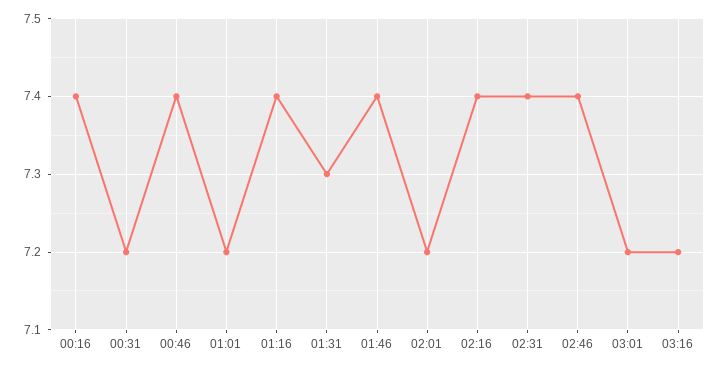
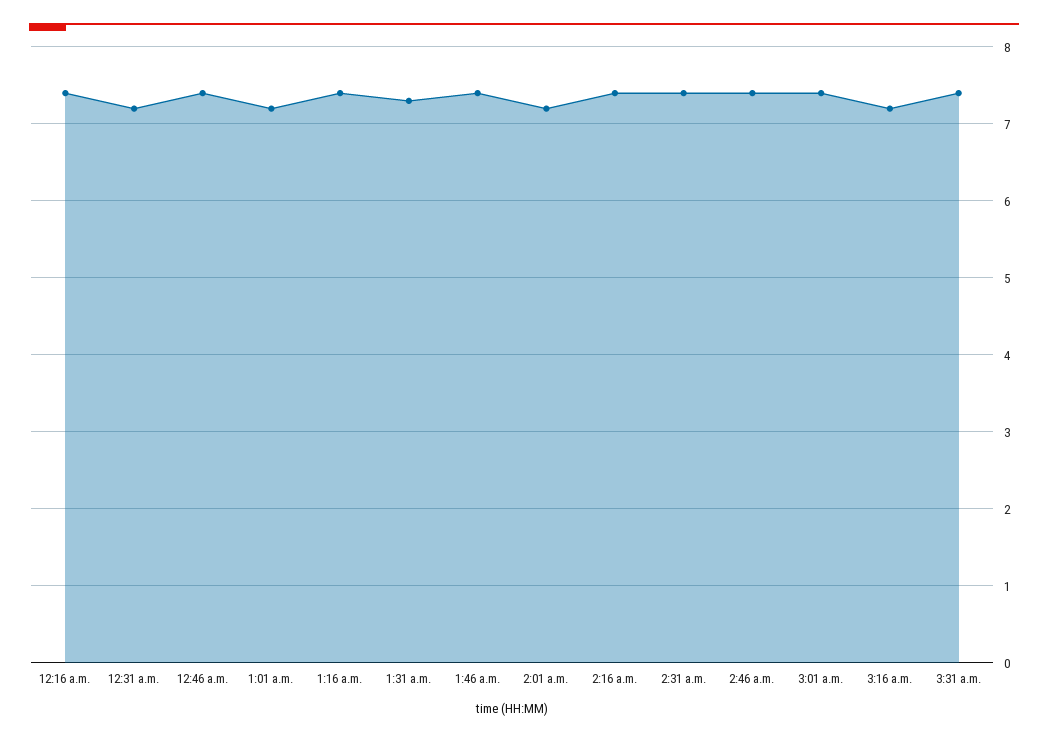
03:01: 7.2 -> 7.4
3:31 a.m.: none -> 7.4

